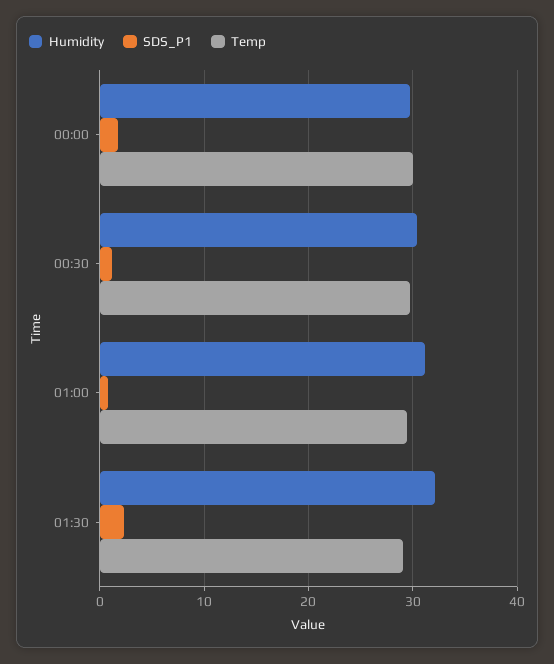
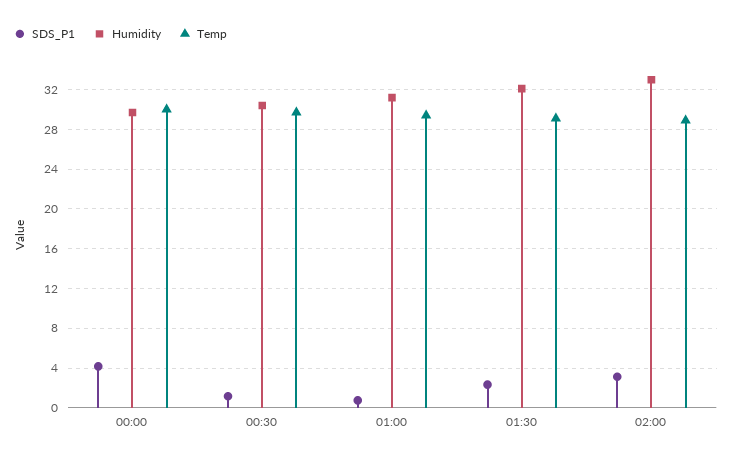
SDS_P1, 00:00: 2 -> 4
SDS_P1, 02:00: none -> 3
Humidity, 02:00: none -> 33
Temp, 02:00: none -> 29

